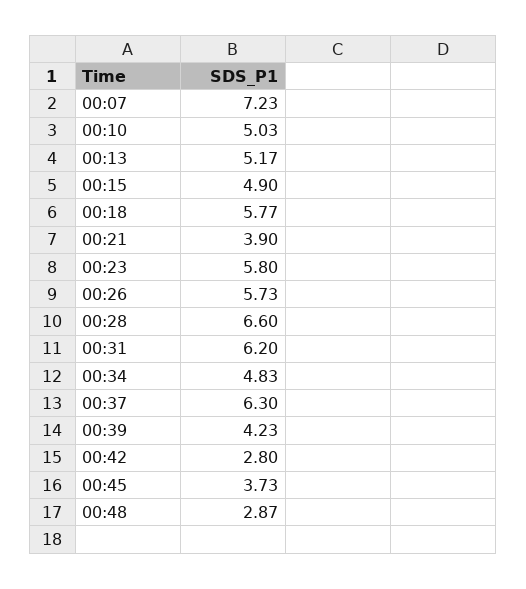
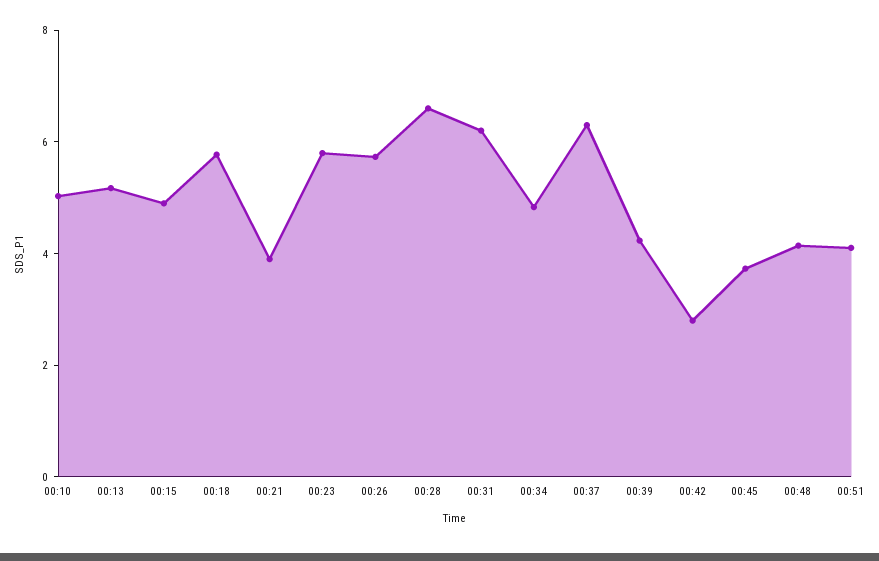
00:07: 7.23 -> none
00:48: 2.87 -> 4
00:51: none -> 4

